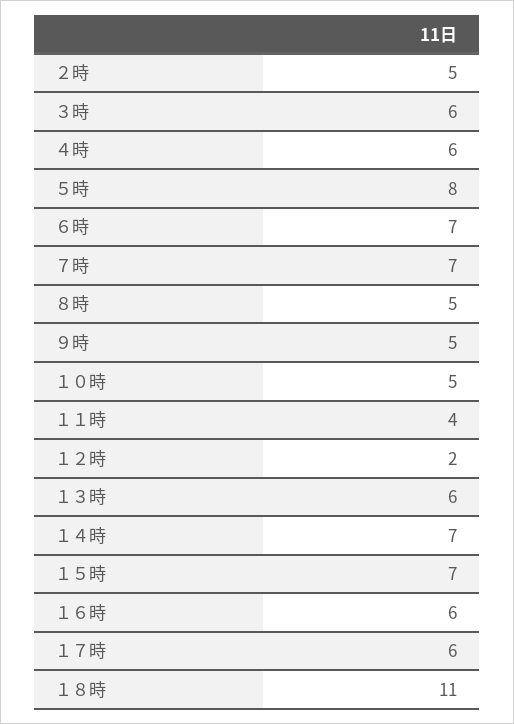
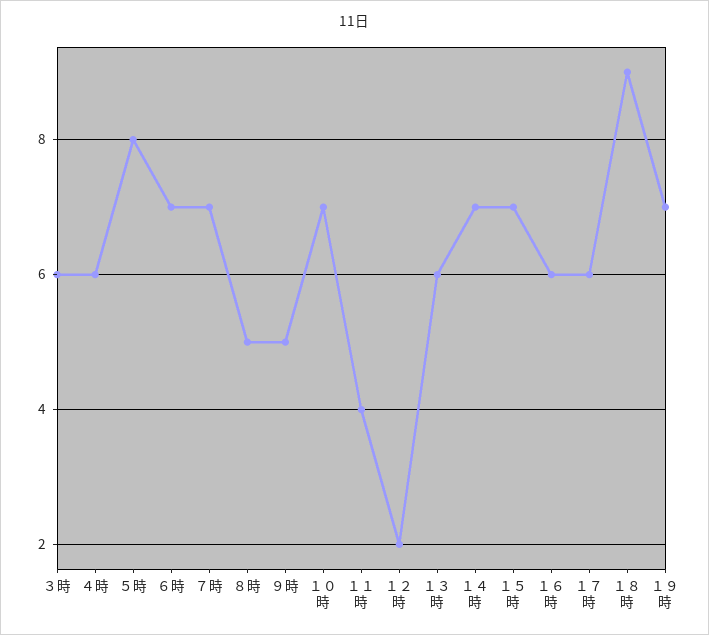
２時: 5 -> none
１０時: 5 -> 7
１８時: 11 -> 9
１９時: none -> 7

